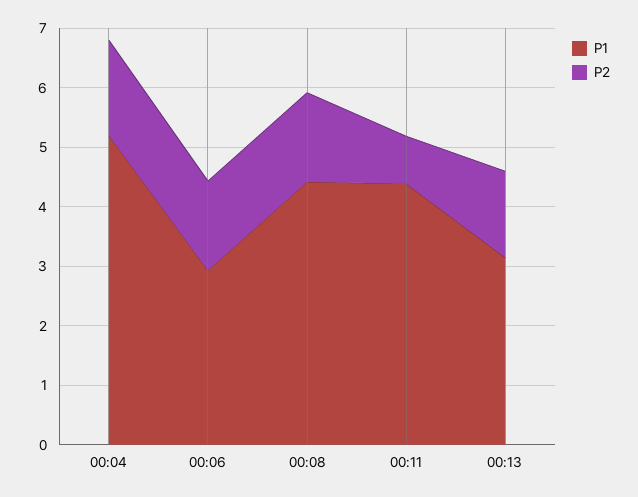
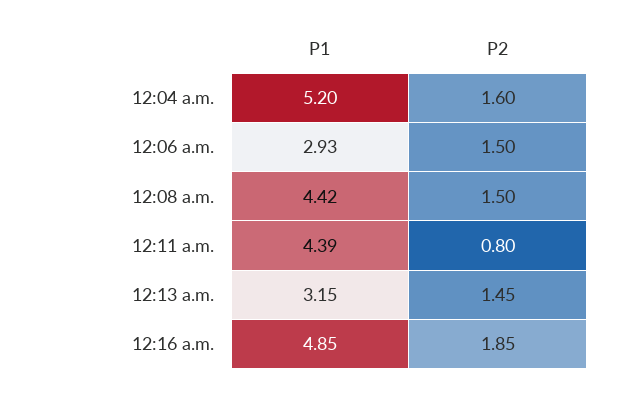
P1, 12:16 a.m.: none -> 4.85
P2, 12:16 a.m.: none -> 1.85

